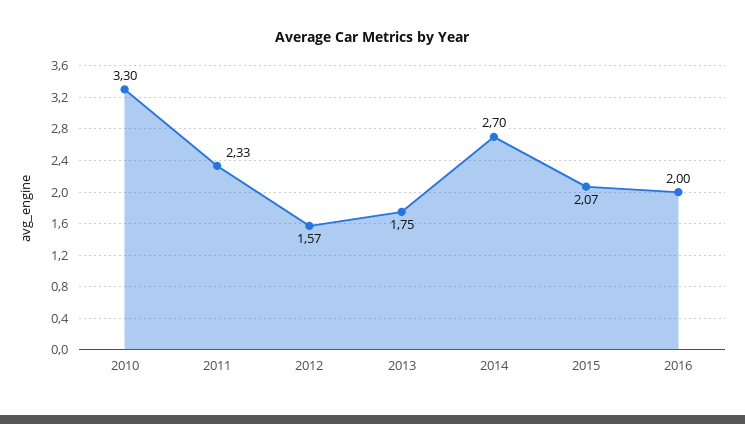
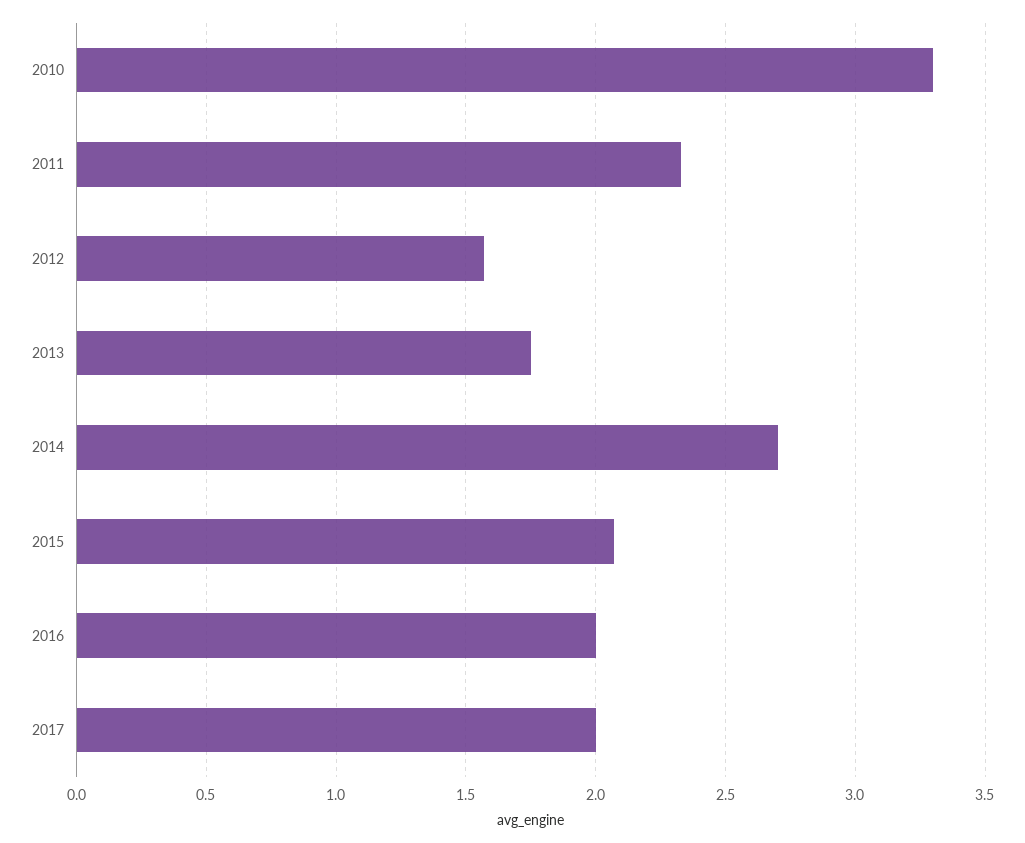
2017: none -> 2

